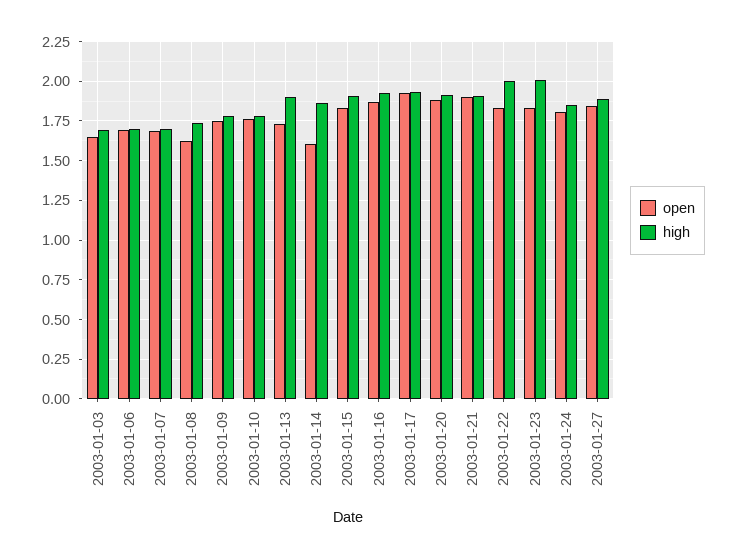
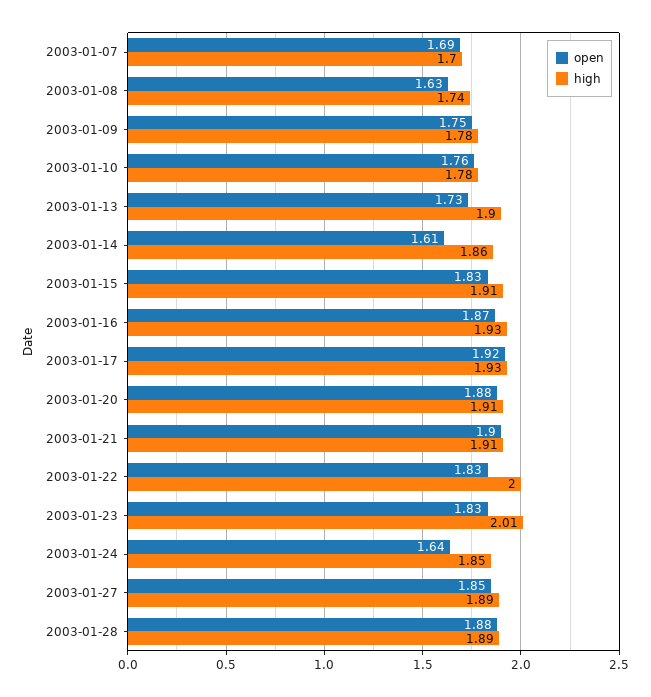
open, 2003-01-03: 1.65 -> none
high, 2003-01-03: 1.7 -> none
open, 2003-01-06: 1.7 -> none
high, 2003-01-06: 1.7 -> none
open, 2003-01-24: 1.8 -> 1.64
open, 2003-01-28: none -> 1.88
high, 2003-01-28: none -> 1.89

